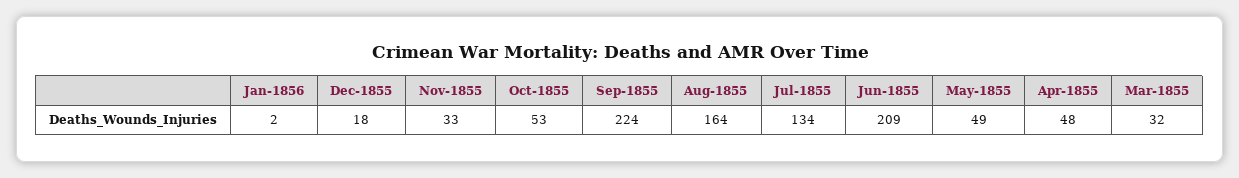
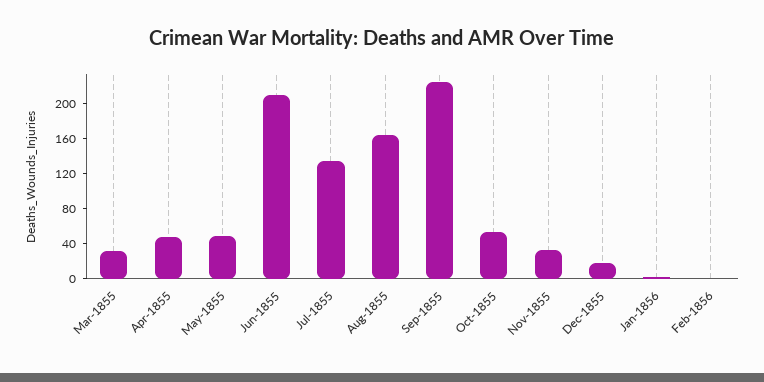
Feb-1856: none -> 0

